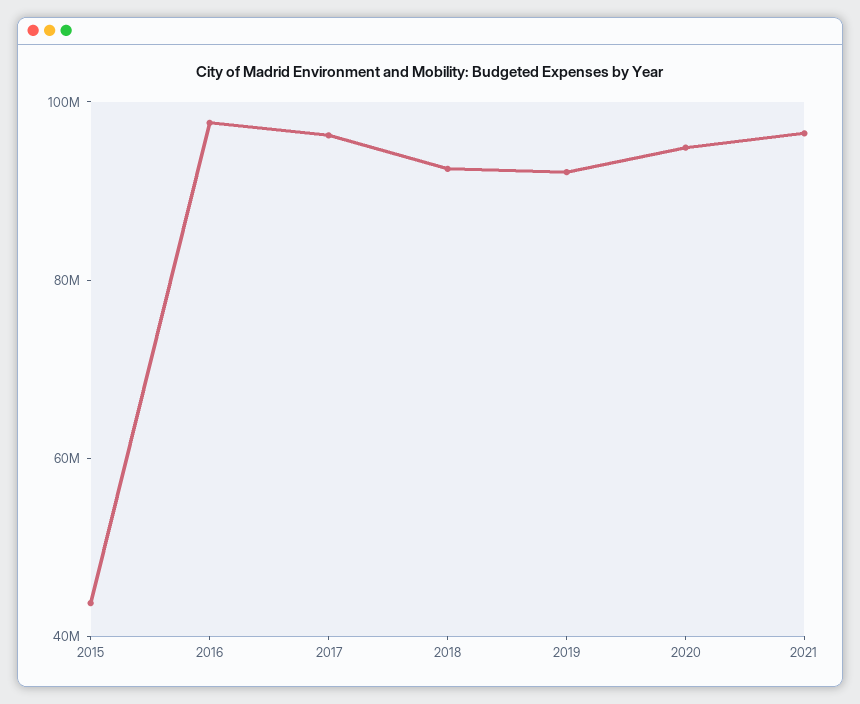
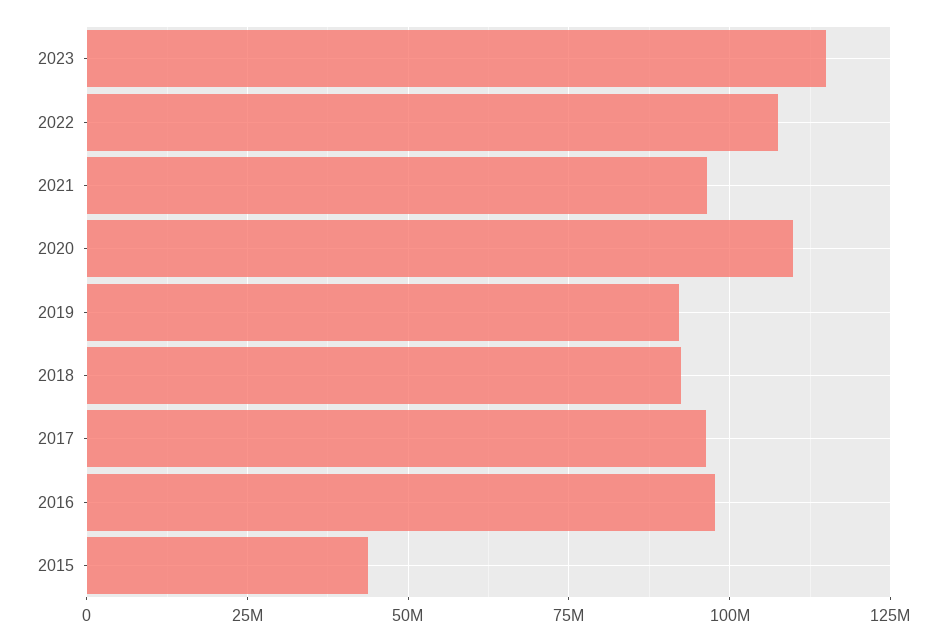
2020: 95000000 -> 110000000
2023: none -> 115000000
2022: none -> 107500000

